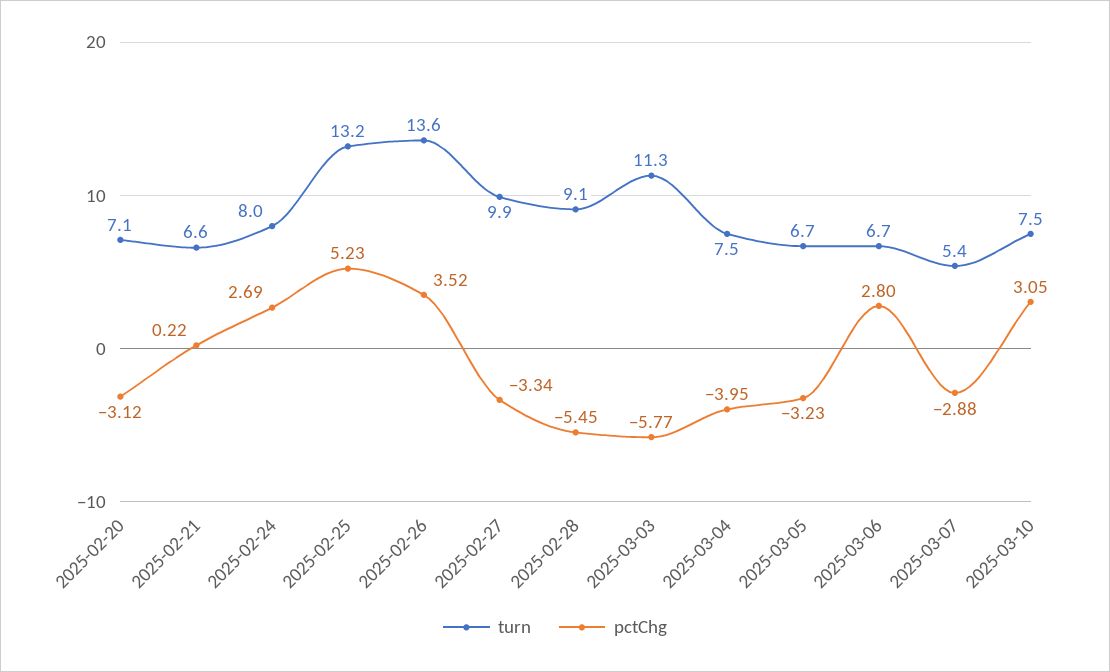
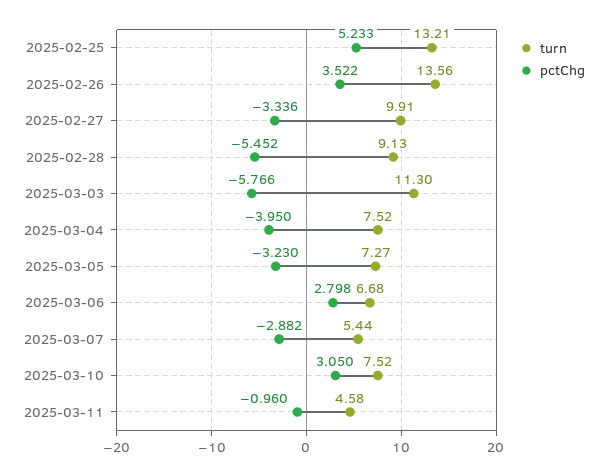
turn, 2025-02-20: 7.1 -> none
pctChg, 2025-02-20: -3.12 -> none
turn, 2025-02-21: 6.6 -> none
pctChg, 2025-02-21: 0.22 -> none
turn, 2025-02-24: 8 -> none
pctChg, 2025-02-24: 2.69 -> none
turn, 2025-03-05: 6.7 -> 7.27
turn, 2025-03-11: none -> 4.58
pctChg, 2025-03-11: none -> -0.96

